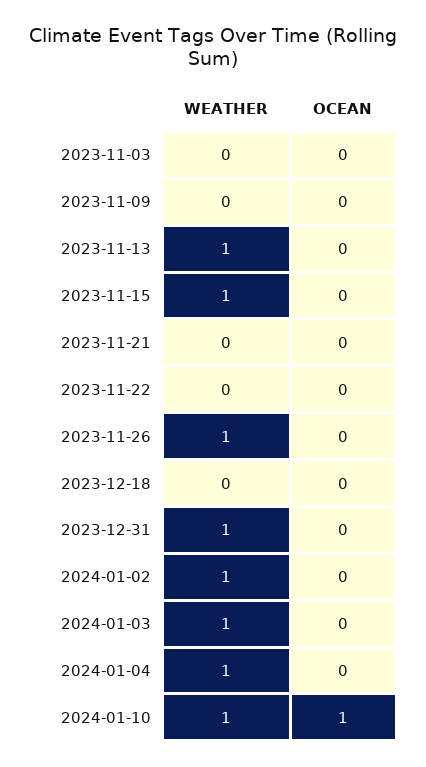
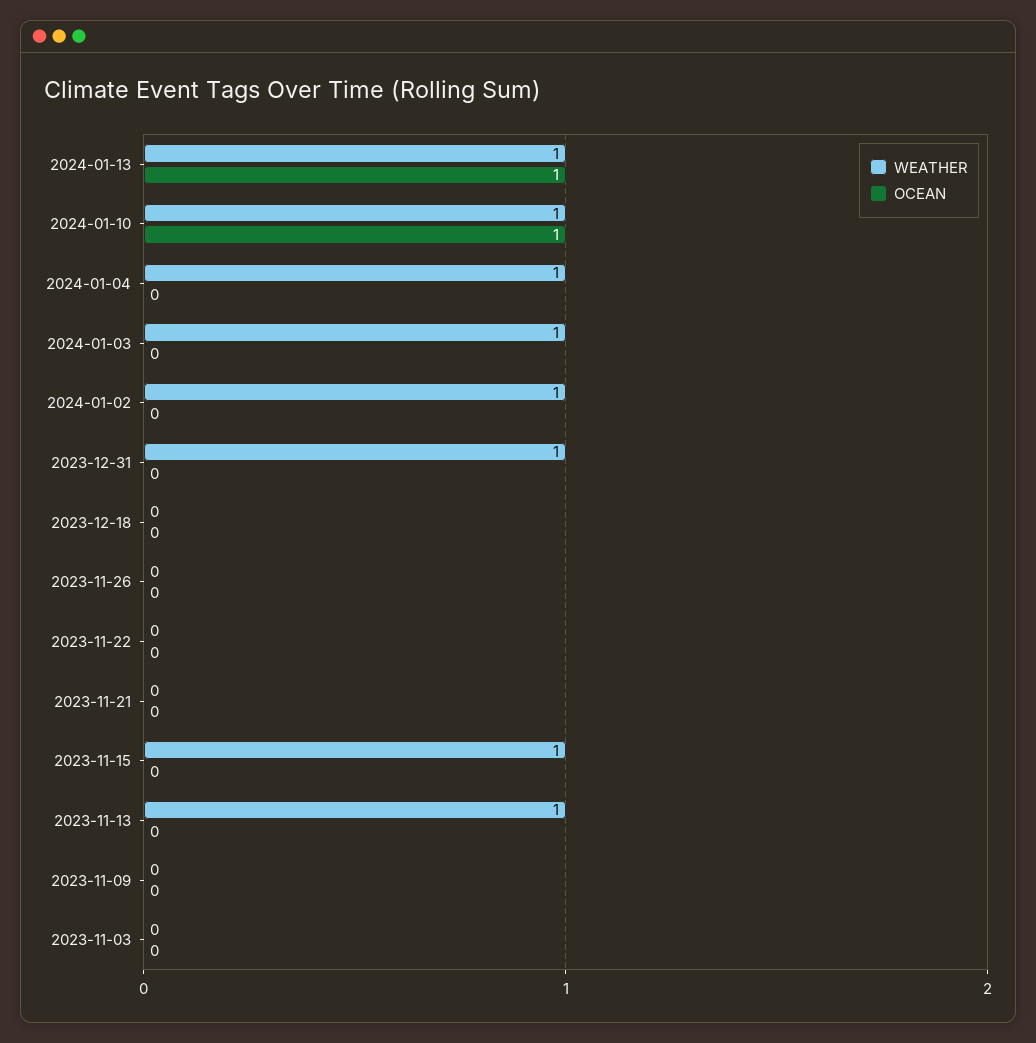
WEATHER, 2023-11-26: 1 -> 0
WEATHER, 2024-01-13: none -> 1
OCEAN, 2024-01-13: none -> 1

